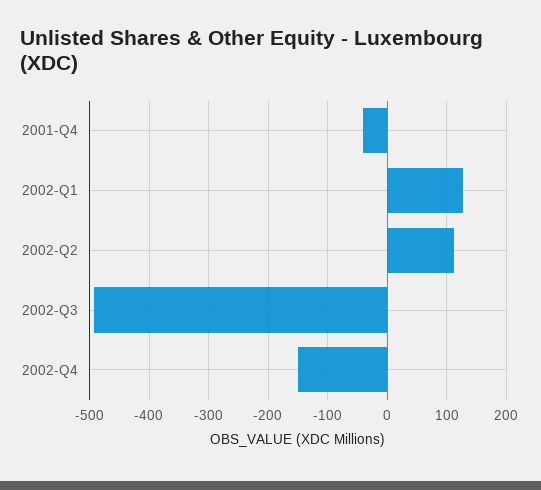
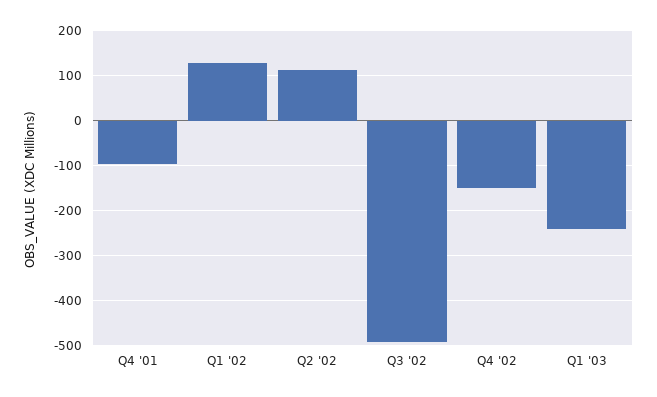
2001-Q4: -40 -> -100
Q1 '03: none -> -240

